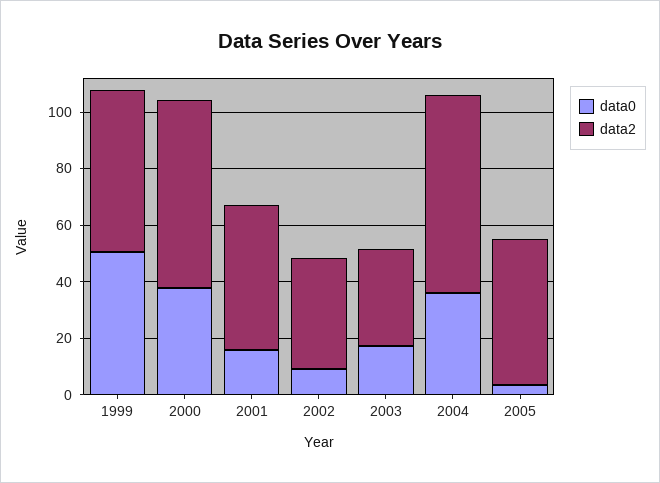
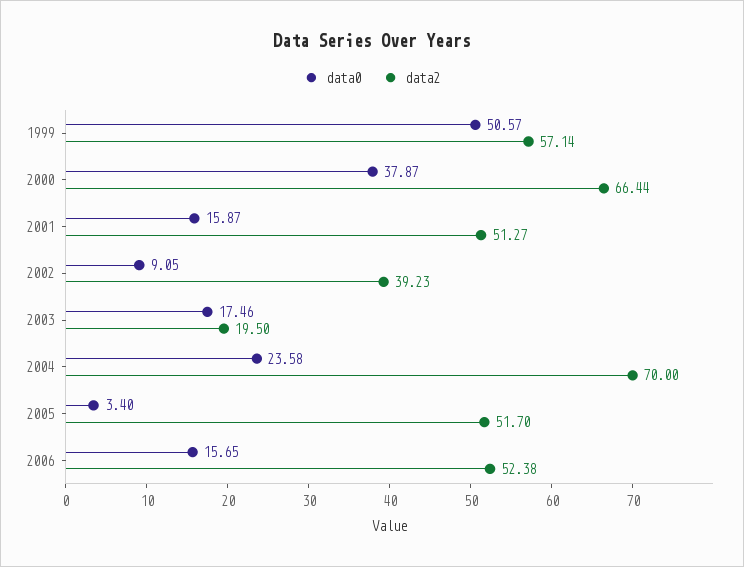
data2, 2003: 35 -> 19.5
data0, 2004: 35 -> 23.58
data0, 2006: none -> 15.65
data2, 2006: none -> 52.38

